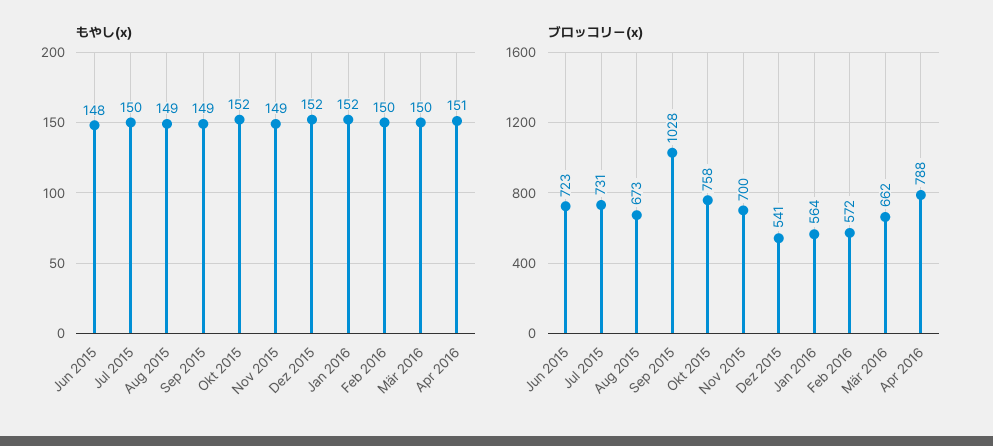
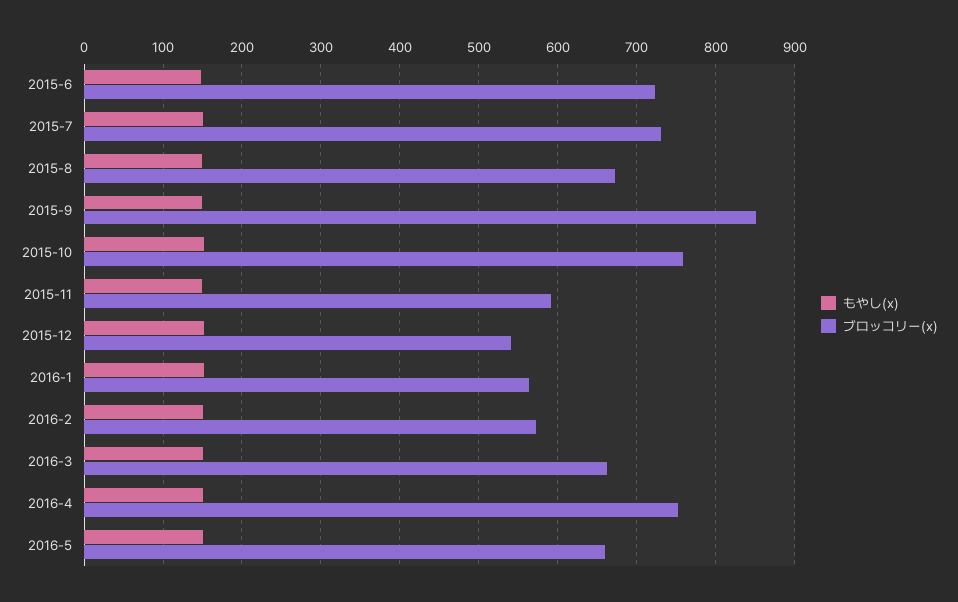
ブロッコリー(x), Sep 2015: 1028 -> 850
ブロッコリー(x), Nov 2015: 700 -> 590
ブロッコリー(x), Apr 2016: 788 -> 750
もやし(x), 2016-5: none -> 150
ブロッコリー(x), 2016-5: none -> 660

